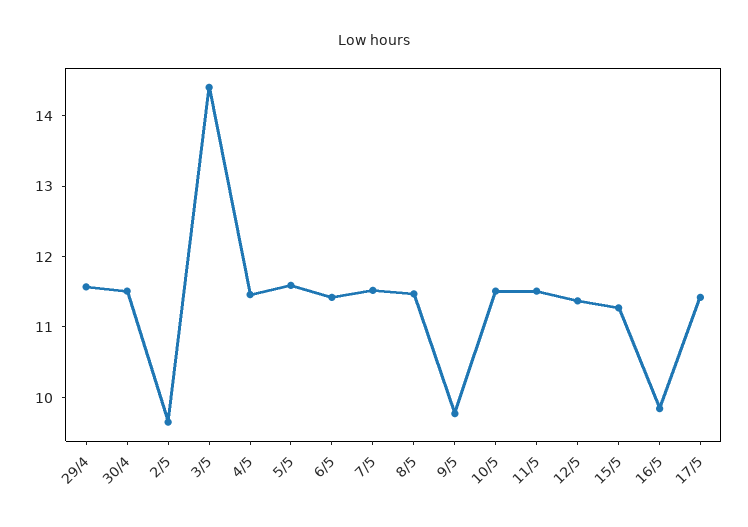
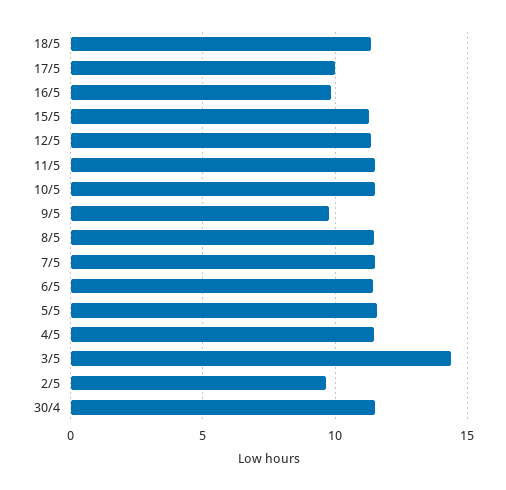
29/4: 11.6 -> none
17/5: 11.4 -> 10
18/5: none -> 11.5

